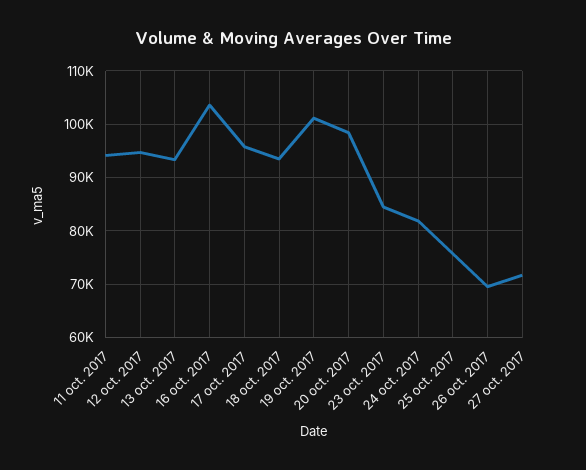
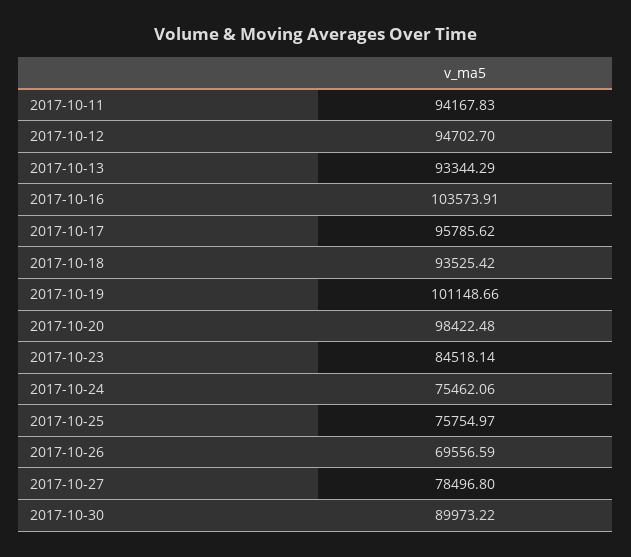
24 oct. 2017: 82000 -> 75462.06
27 oct. 2017: 72000 -> 78496.8
2017-10-30: none -> 89973.22

